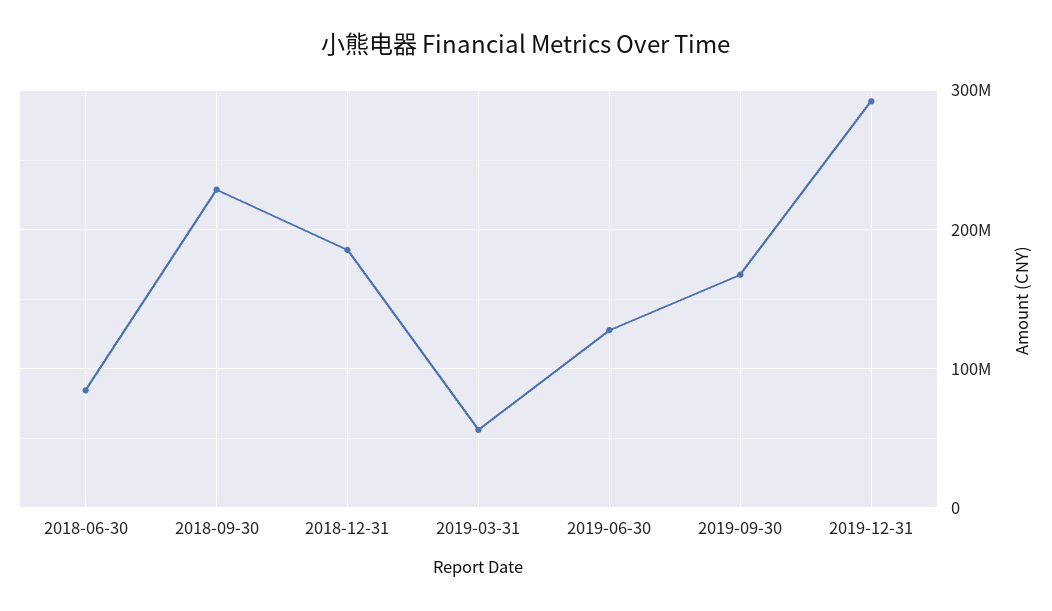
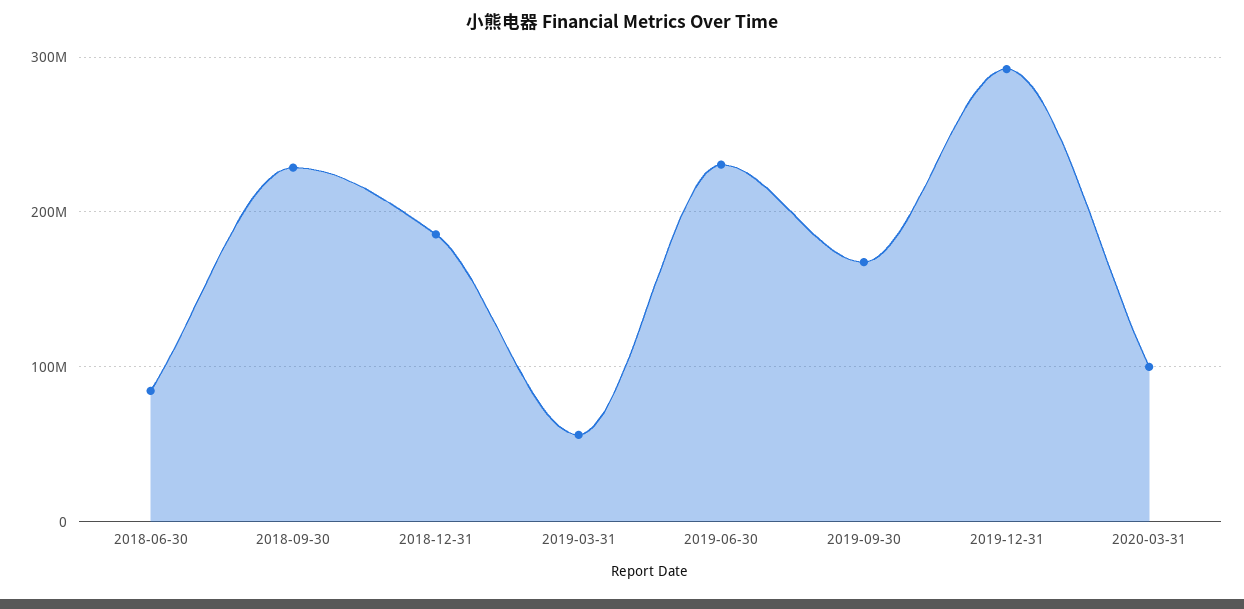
2019-06-30: 130000000 -> 230000000
2020-03-31: none -> 100000000

